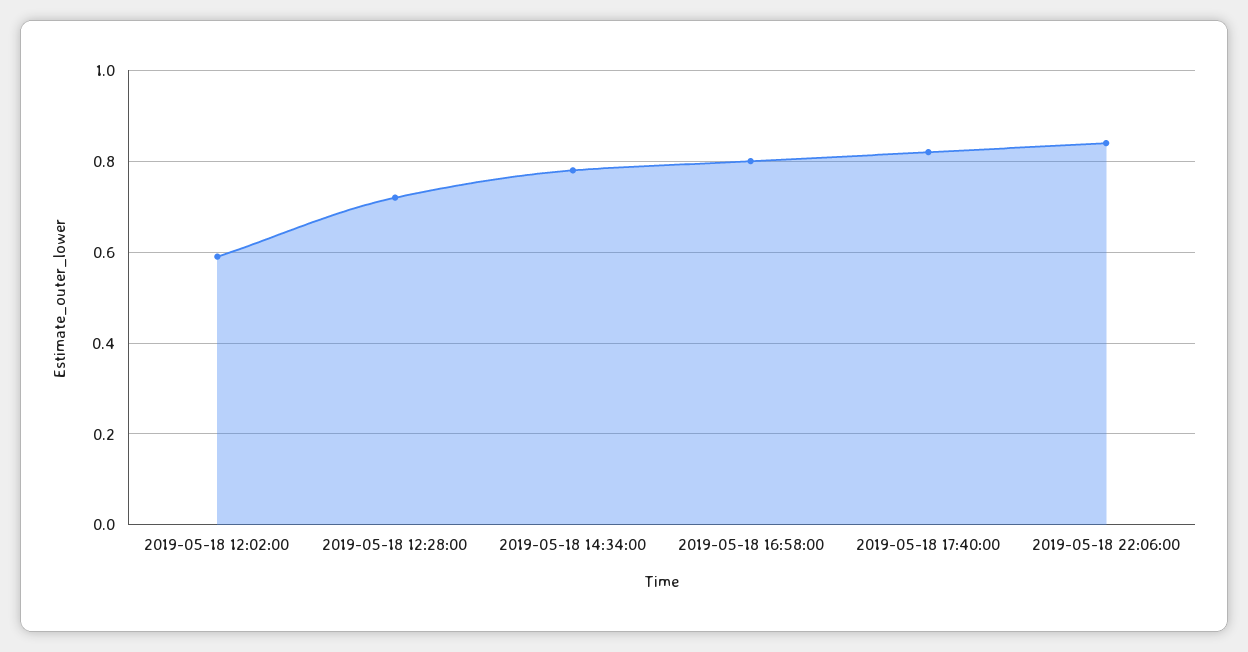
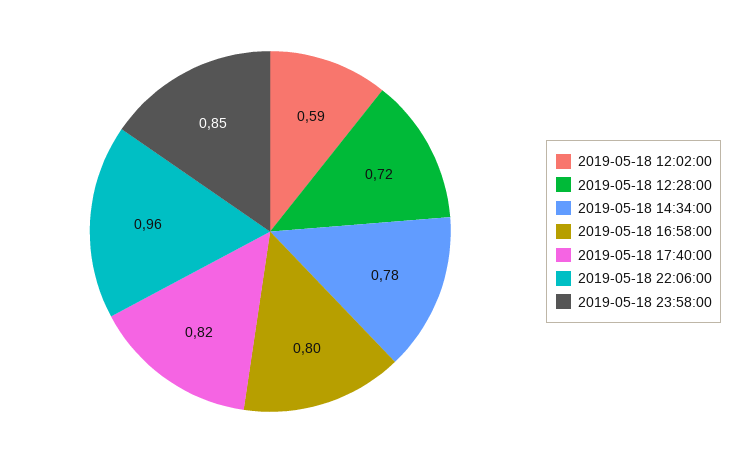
2019-05-18 22:06:00: 0.85 -> 0.96
2019-05-18 23:58:00: none -> 0.85

